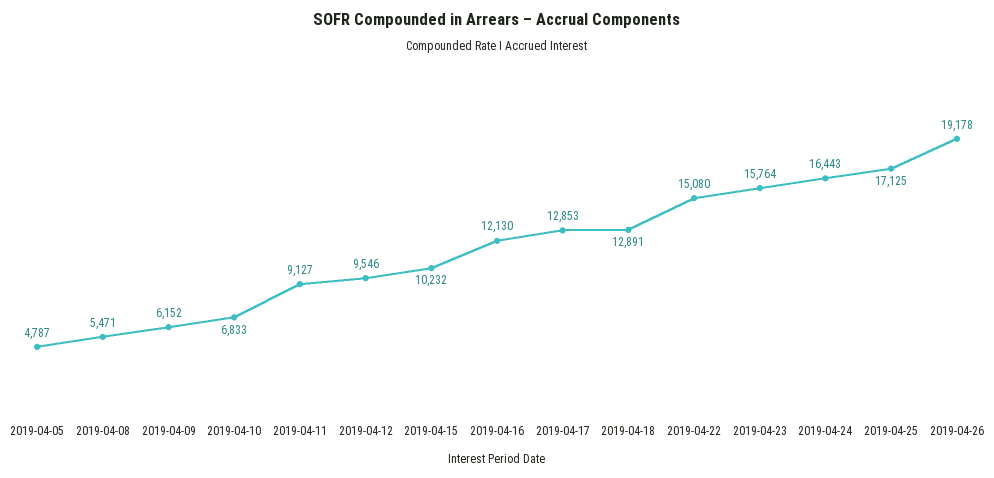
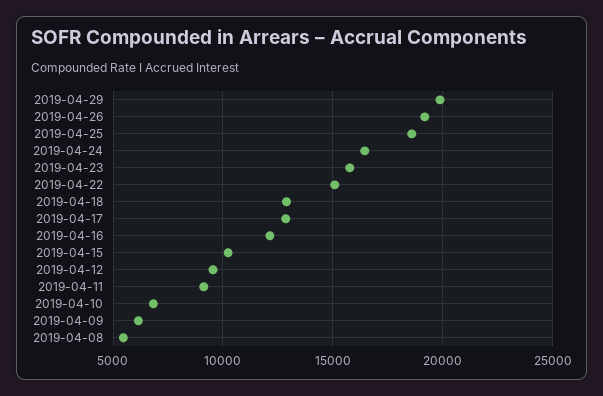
2019-04-05: 4787 -> none
2019-04-25: 17125 -> 18500
2019-04-29: none -> 20000

